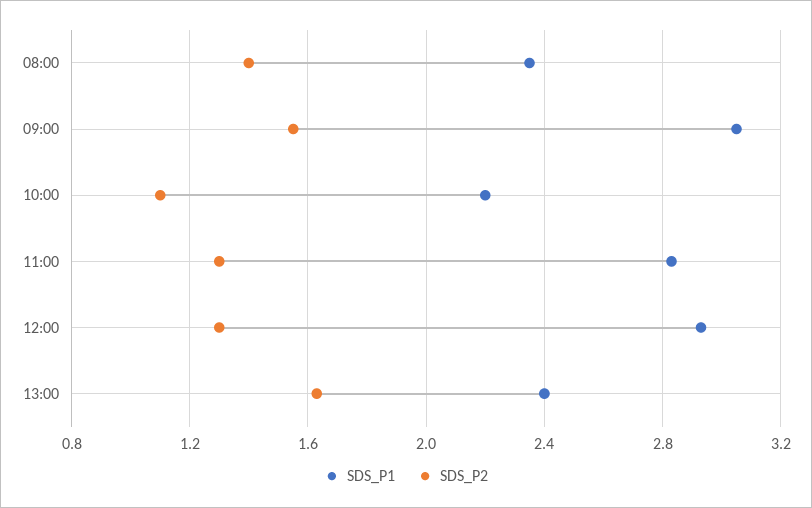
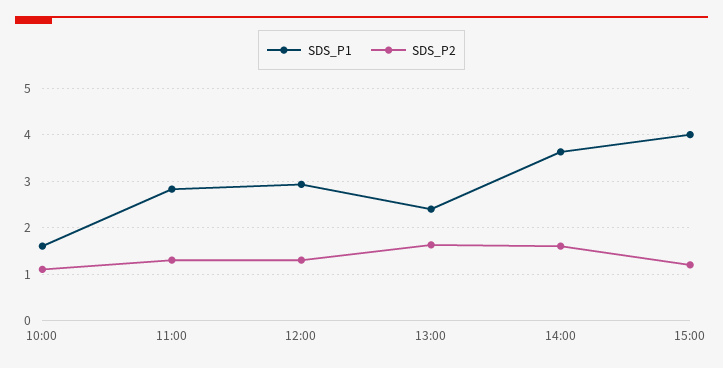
SDS_P1, 08:00: 2.35 -> none
SDS_P2, 08:00: 1.4 -> none
SDS_P1, 09:00: 3.05 -> none
SDS_P2, 09:00: 1.55 -> none
SDS_P1, 10:00: 2.2 -> 1.6
SDS_P1, 14:00: none -> 3.6
SDS_P2, 14:00: none -> 1.6
SDS_P1, 15:00: none -> 4
SDS_P2, 15:00: none -> 1.2

